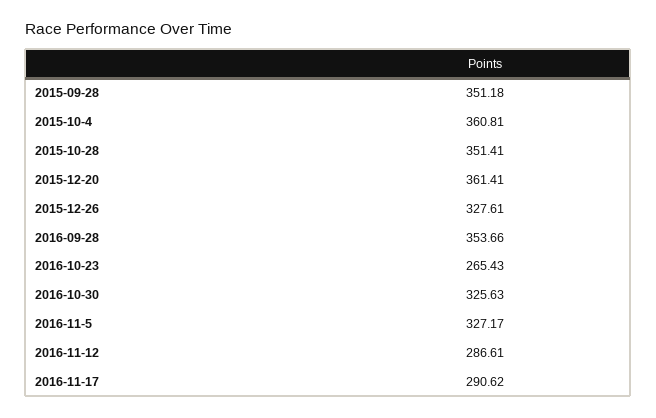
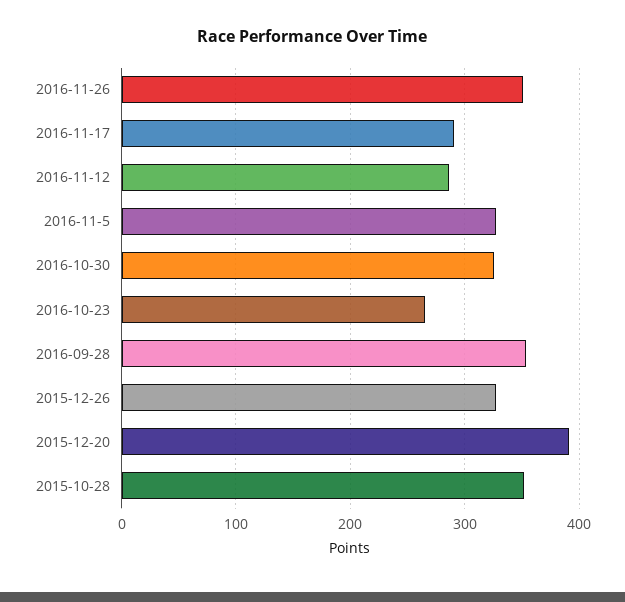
2015-09-28: 351.18 -> none
2015-10-4: 360.81 -> none
2015-12-20: 361.41 -> 390
2016-11-26: none -> 350

